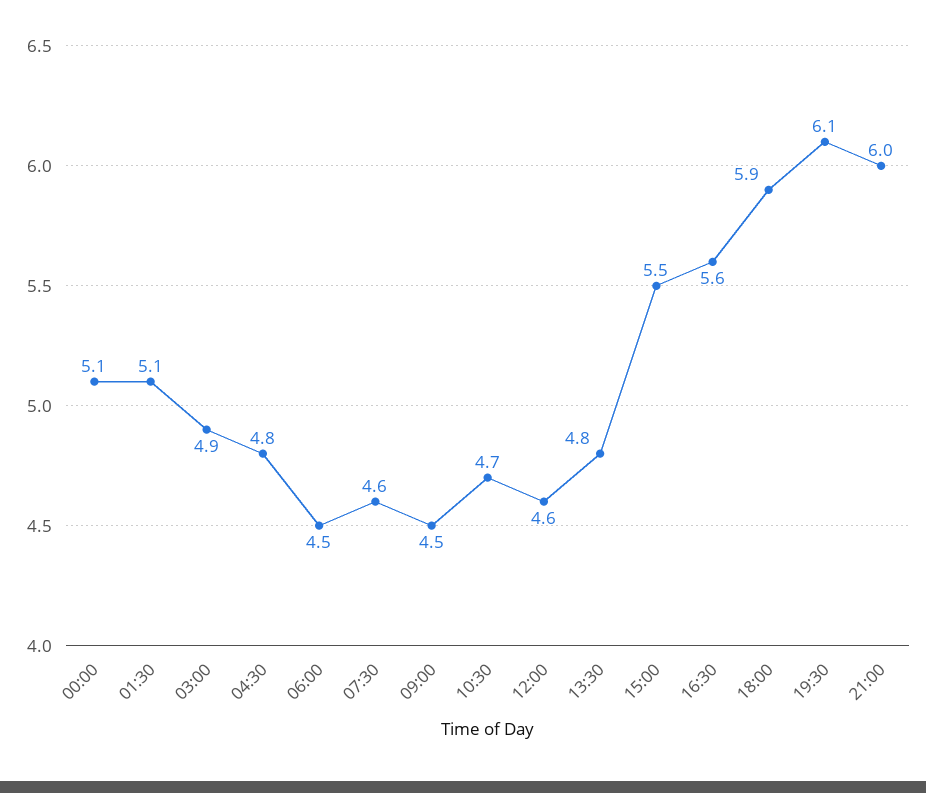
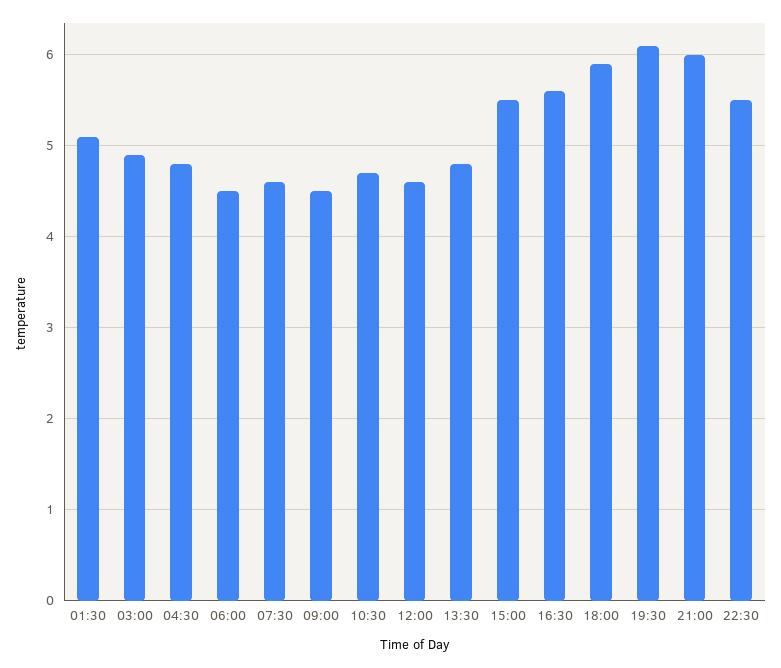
00:00: 5.1 -> none
22:30: none -> 5.5

